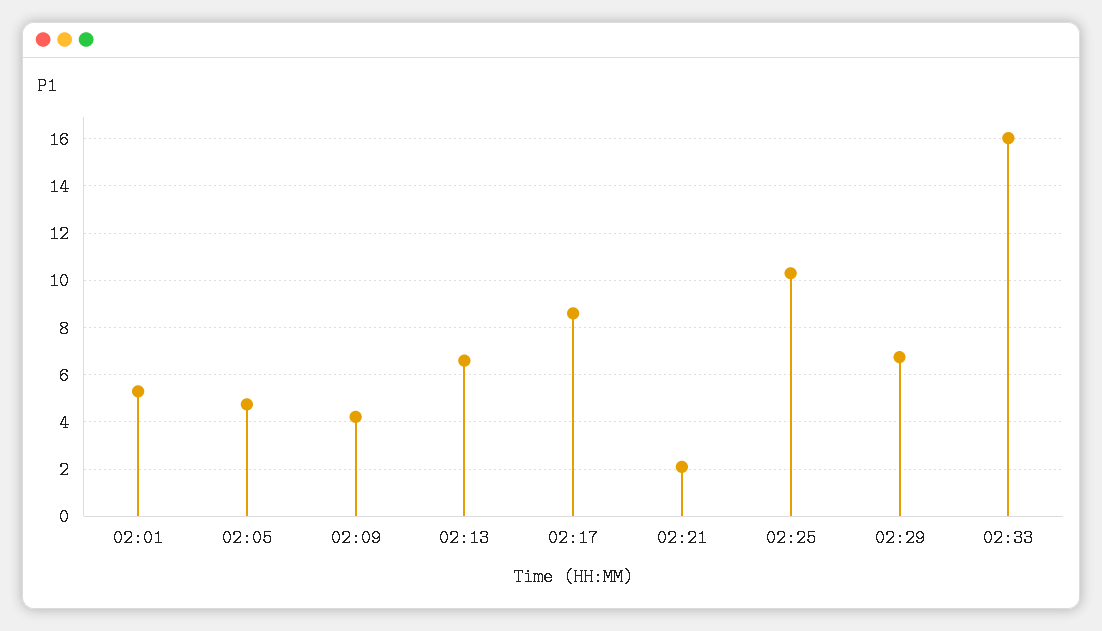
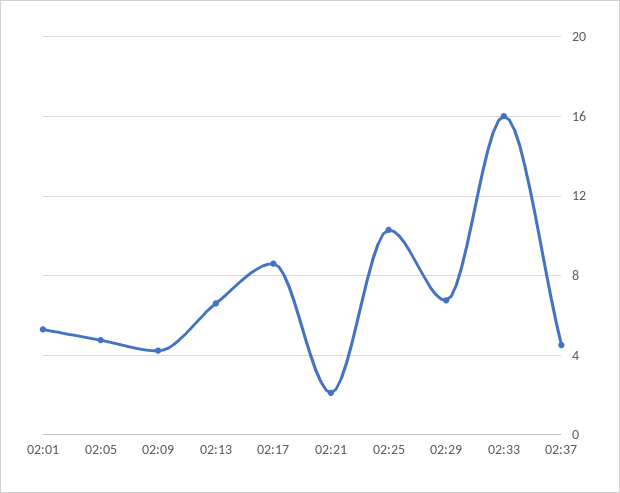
02:37: none -> 4.5

